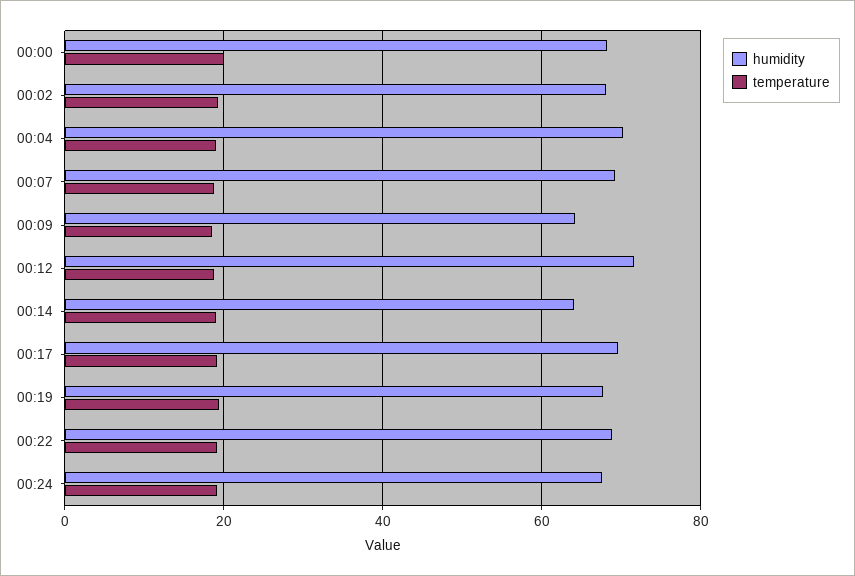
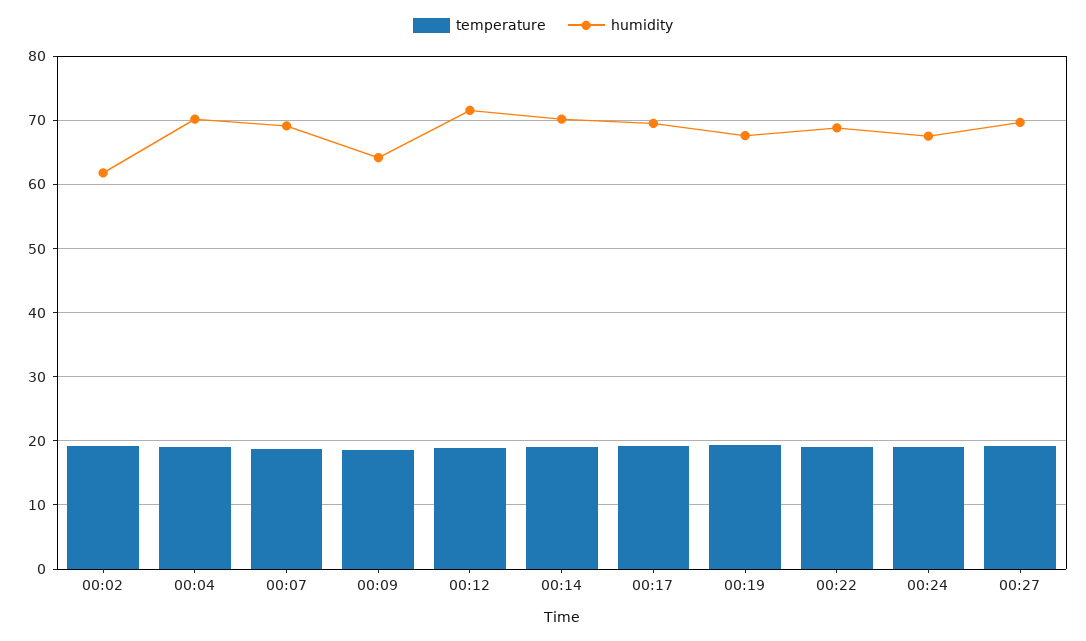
humidity, 00:00: 68 -> none
temperature, 00:00: 20 -> none
humidity, 00:02: 68 -> 62
humidity, 00:14: 64 -> 70
temperature, 00:27: none -> 19
humidity, 00:27: none -> 70

